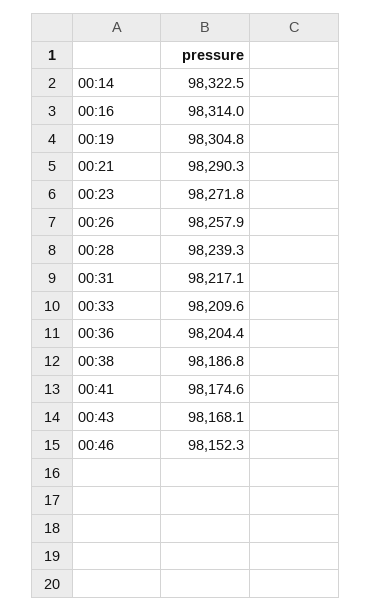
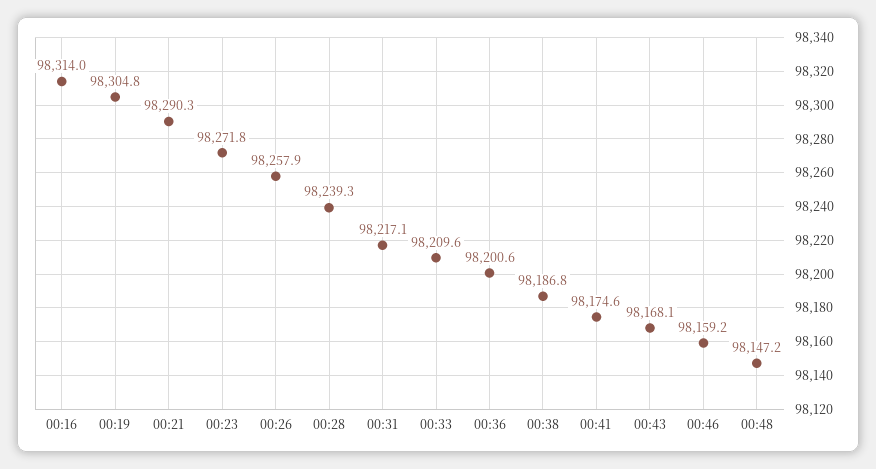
00:14: 98322.5 -> none
00:36: 98204.4 -> 98200.6
00:46: 98152.3 -> 98159.2
00:48: none -> 98147.2

